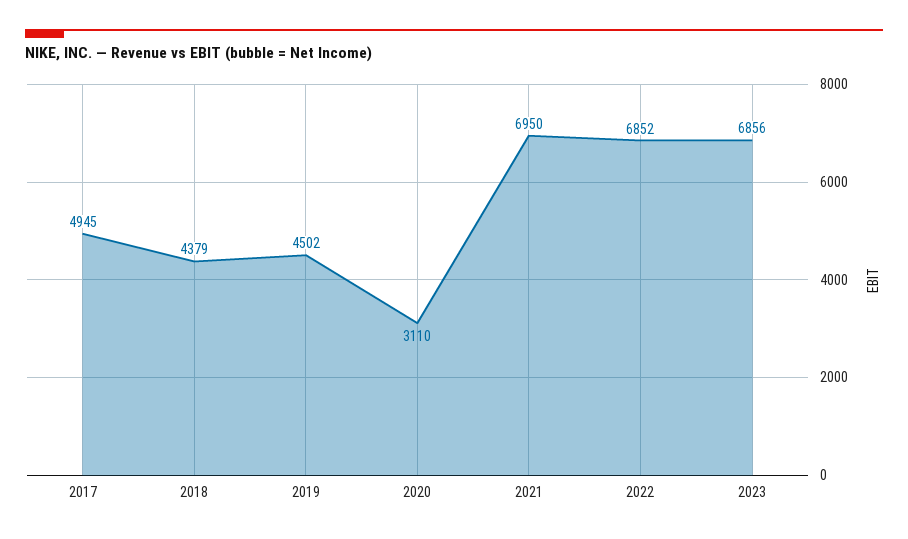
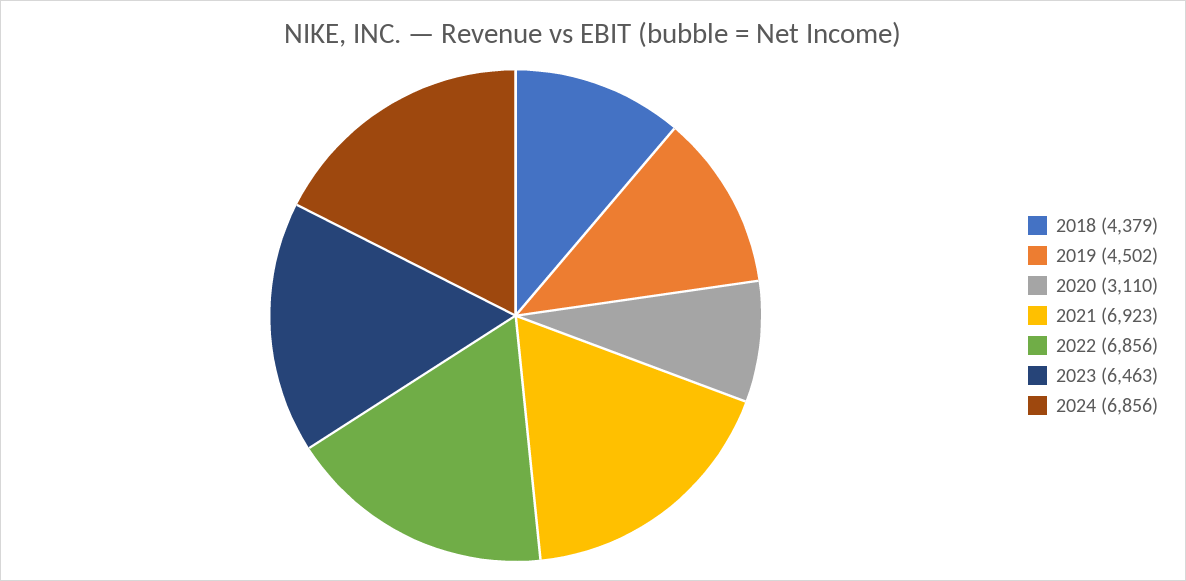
2017: 4945 -> none
2021: 6950 -> 6923
2022: 6852 -> 6856
2023: 6856 -> 6463
2024: none -> 6856

